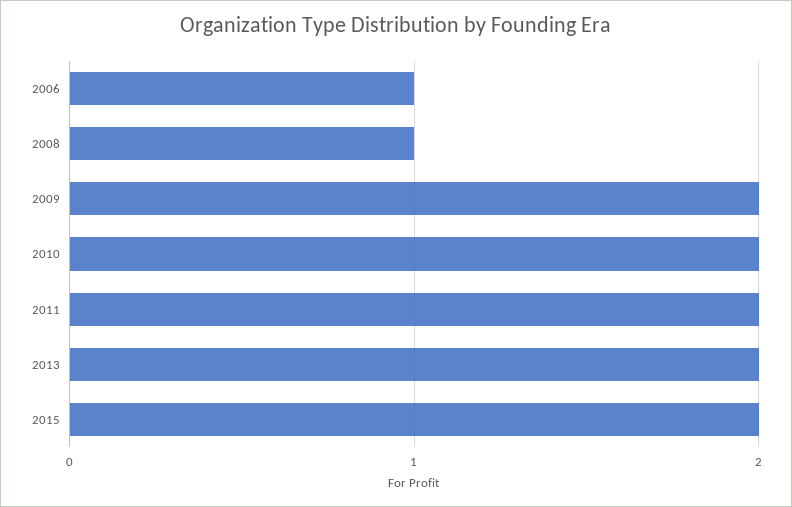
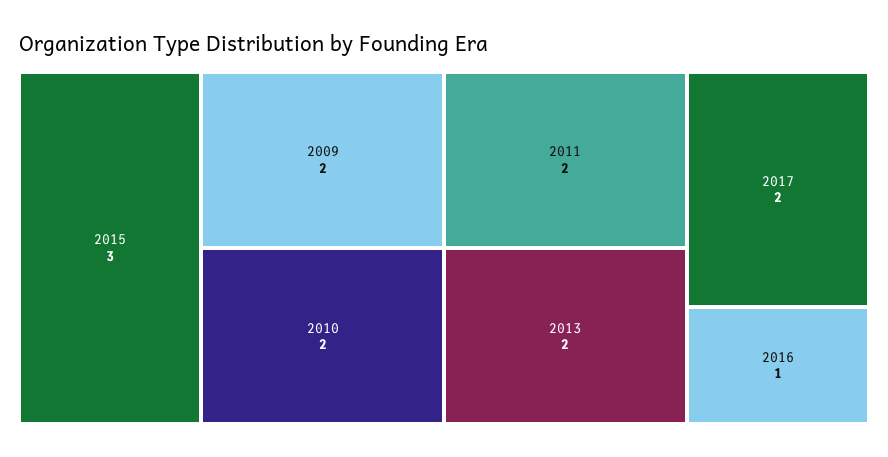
2006: 1 -> none
2008: 1 -> none
2015: 2 -> 3
2017: none -> 2
2016: none -> 1

